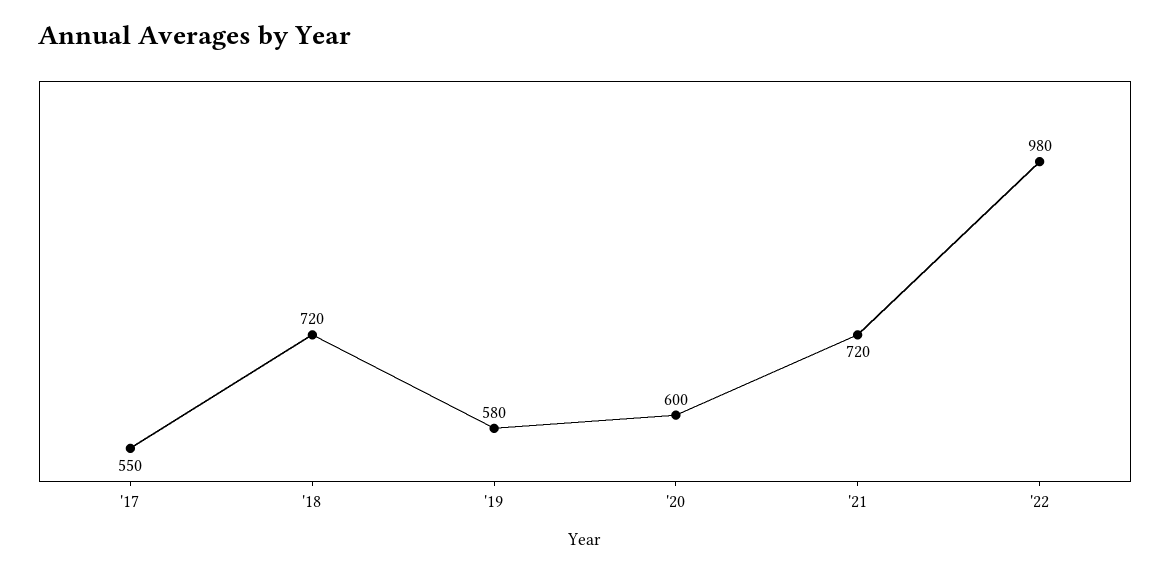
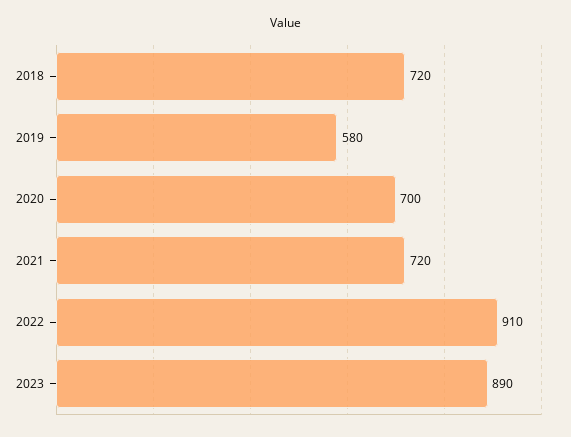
'17: 550 -> none
'20: 600 -> 700
'22: 980 -> 910
2023: none -> 890

